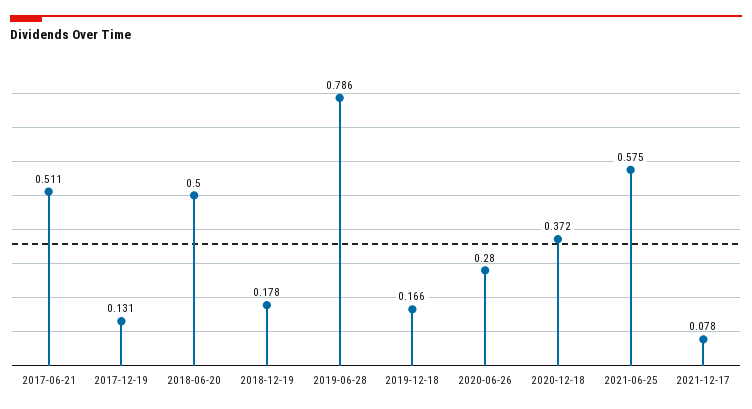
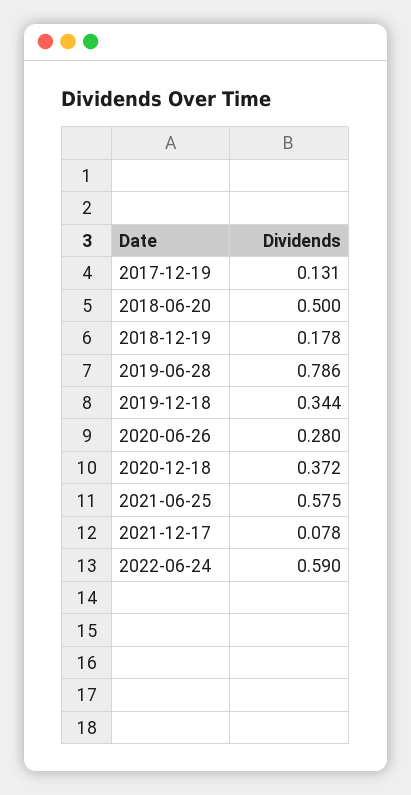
2017-06-21: 0.511 -> none
2019-12-18: 0.166 -> 0.344
2022-06-24: none -> 0.59

